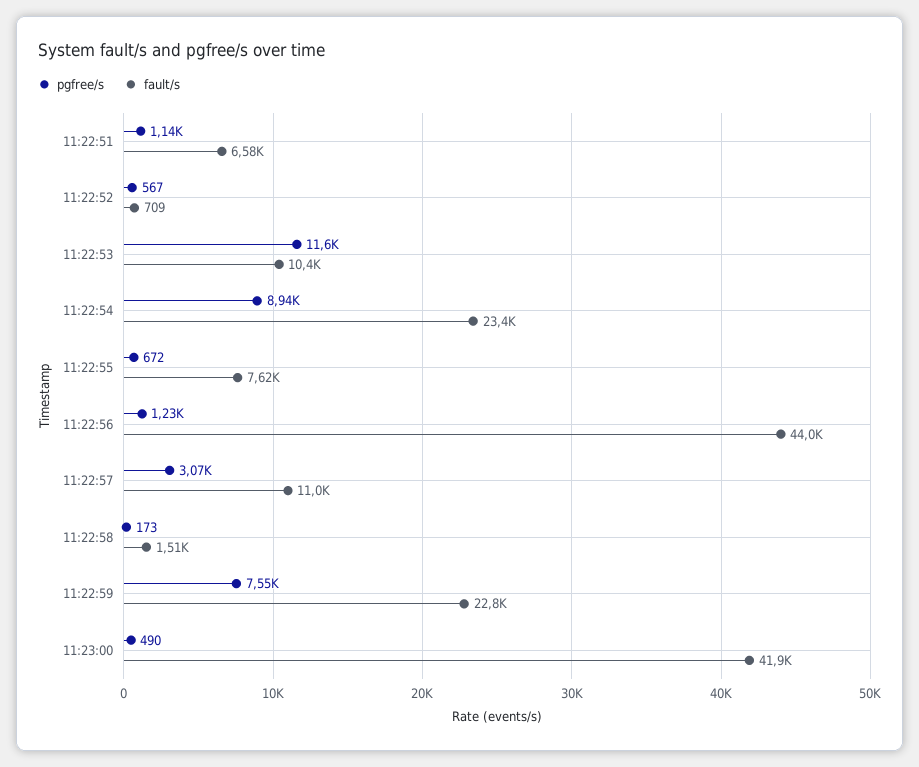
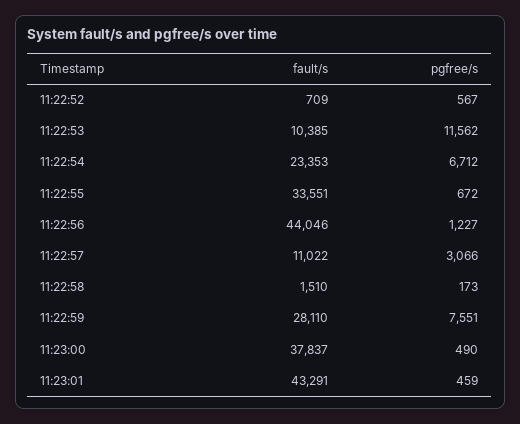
pgfree/s, 11:22:51: 1140 -> none
fault/s, 11:22:51: 6580 -> none
pgfree/s, 11:22:54: 8940 -> 6712
fault/s, 11:22:55: 7620 -> 33551
fault/s, 11:22:59: 22800 -> 28110
fault/s, 11:23:00: 41900 -> 37837
fault/s, 11:23:01: none -> 43291
pgfree/s, 11:23:01: none -> 459

